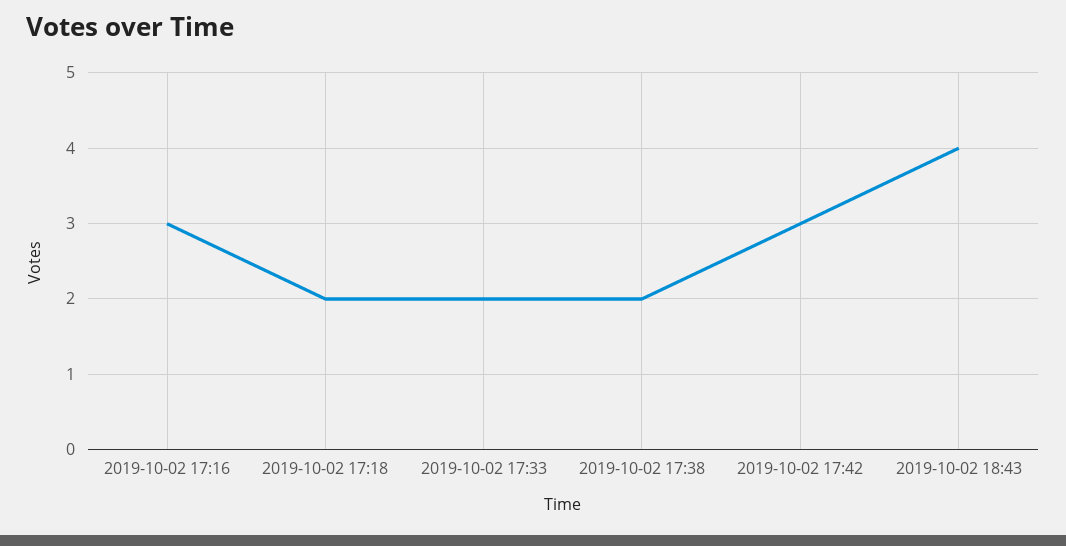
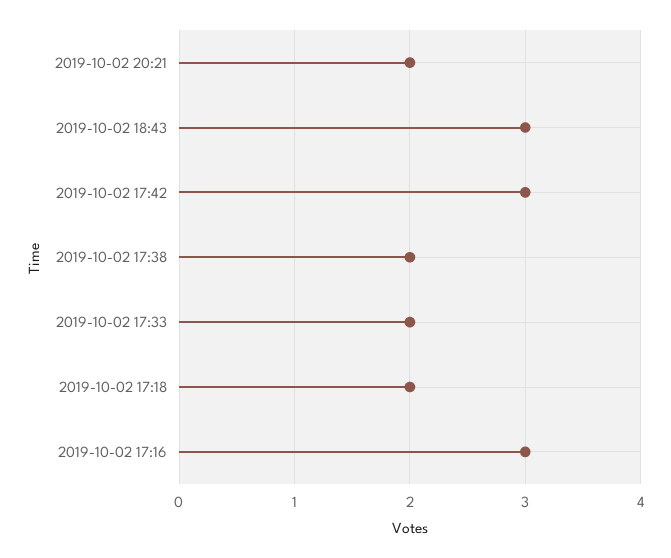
2019-10-02 18:43: 4 -> 3
2019-10-02 20:21: none -> 2

